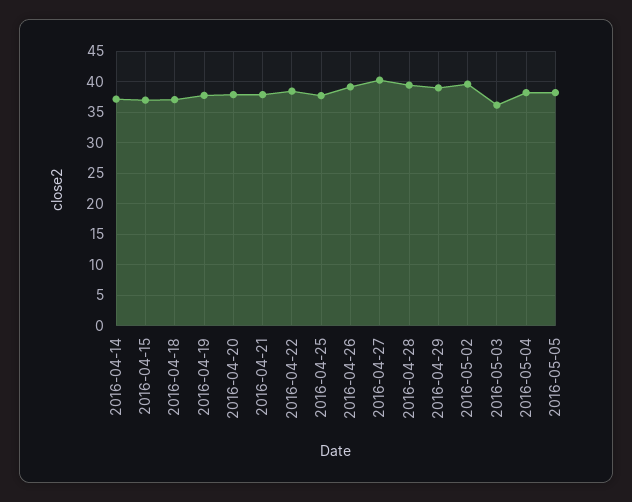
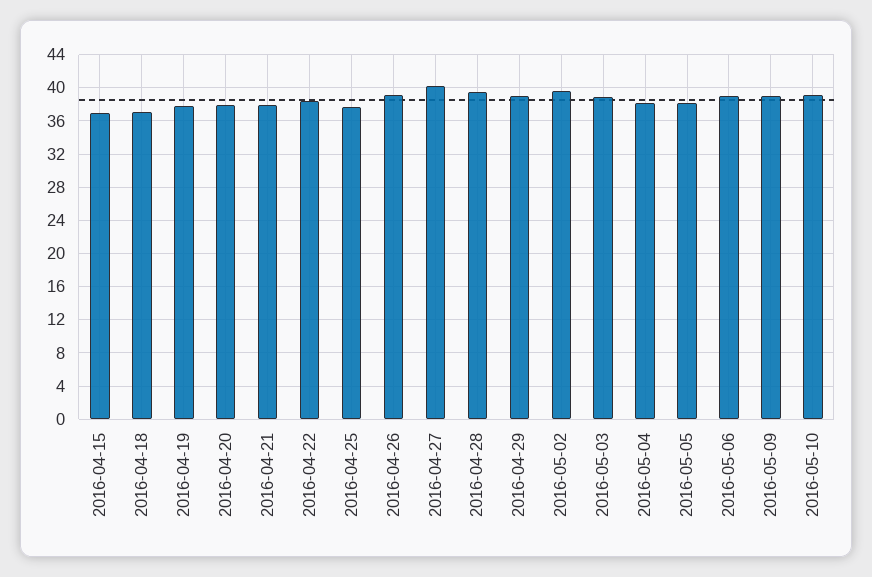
2016-04-14: 37 -> none
2016-05-03: 36 -> 39
2016-05-06: none -> 39
2016-05-09: none -> 39
2016-05-10: none -> 39

